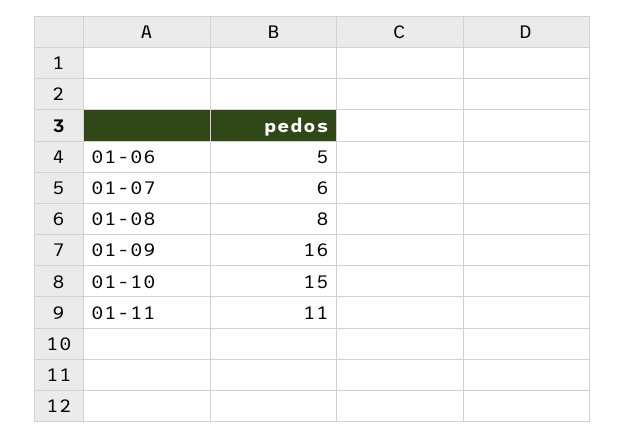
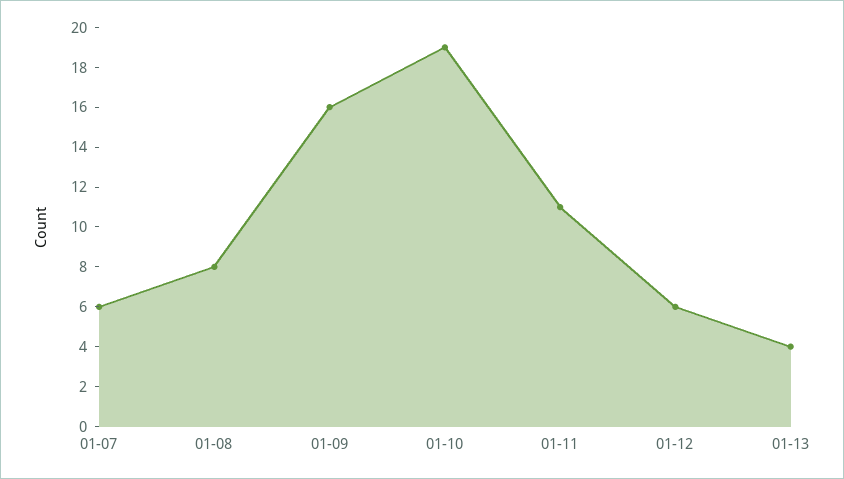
01-06: 5 -> none
01-10: 15 -> 19
01-12: none -> 6
01-13: none -> 4

